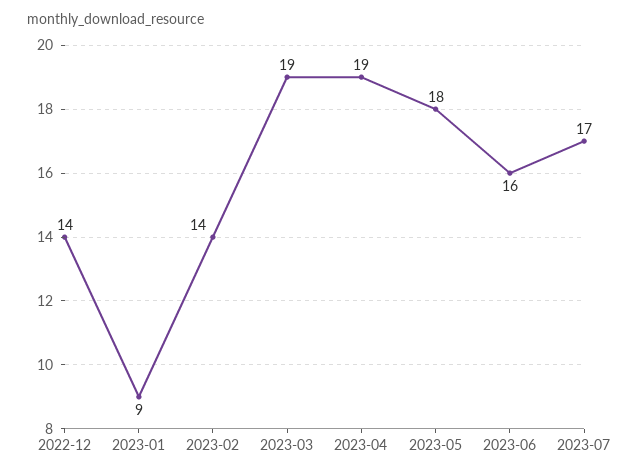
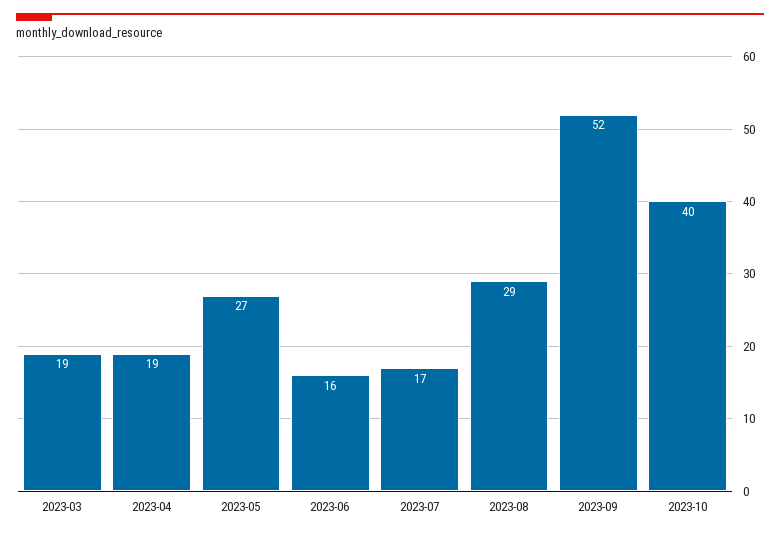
2022-12: 14 -> none
2023-01: 9 -> none
2023-02: 14 -> none
2023-05: 18 -> 27
2023-08: none -> 29
2023-09: none -> 52
2023-10: none -> 40

